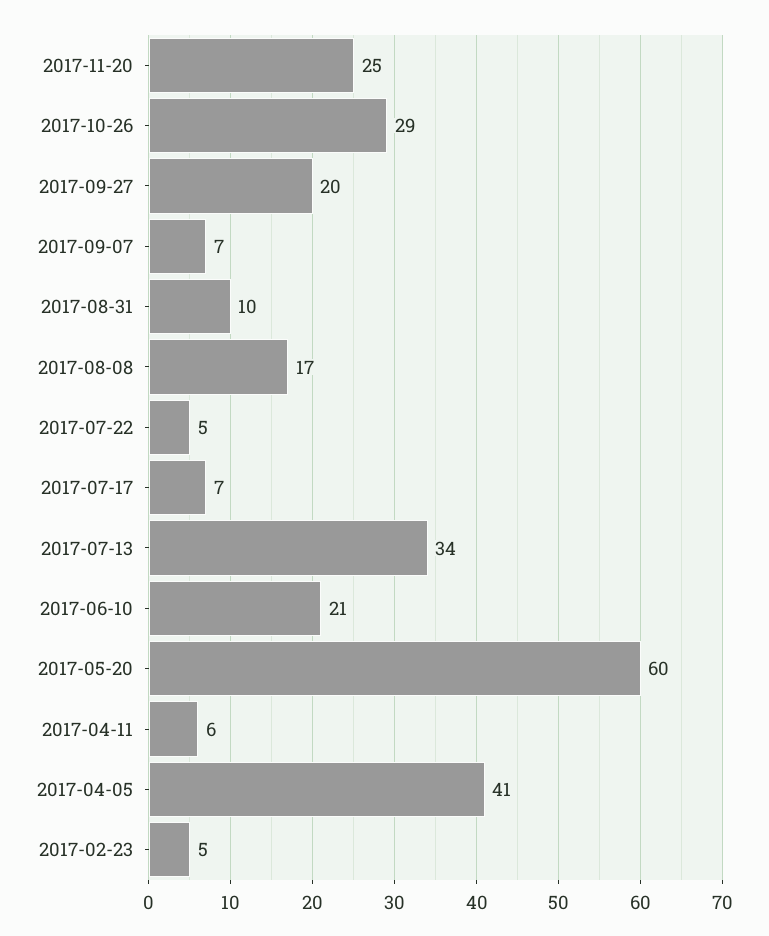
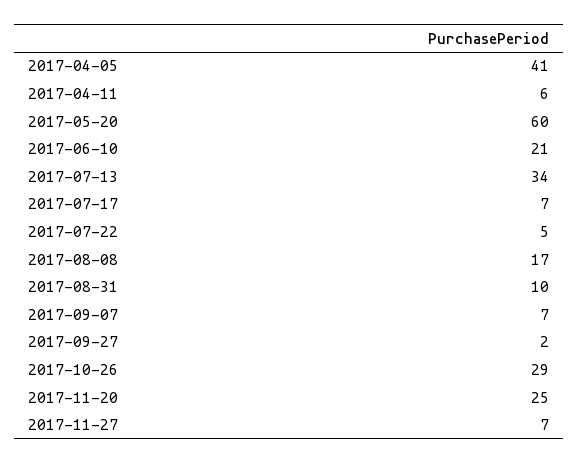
2017-09-27: 20 -> 2
2017-02-23: 5 -> none
2017-11-27: none -> 7

